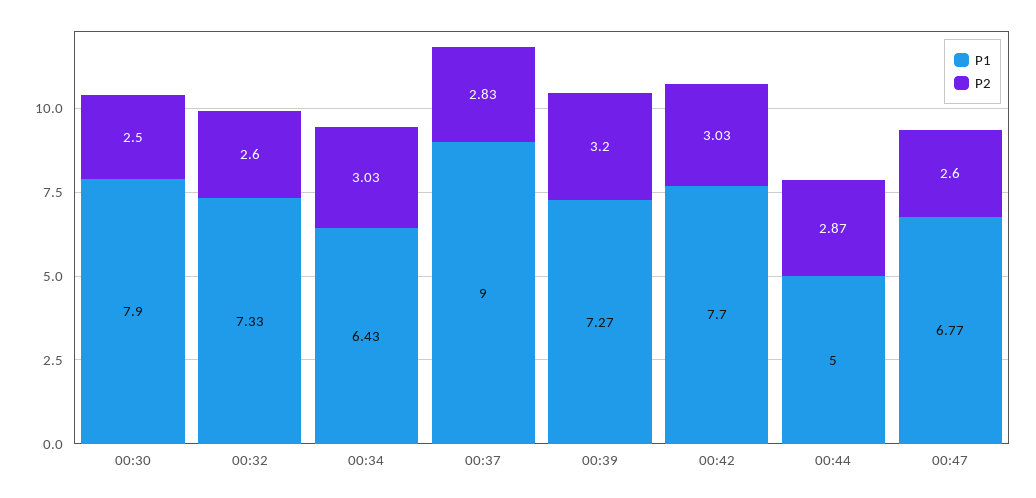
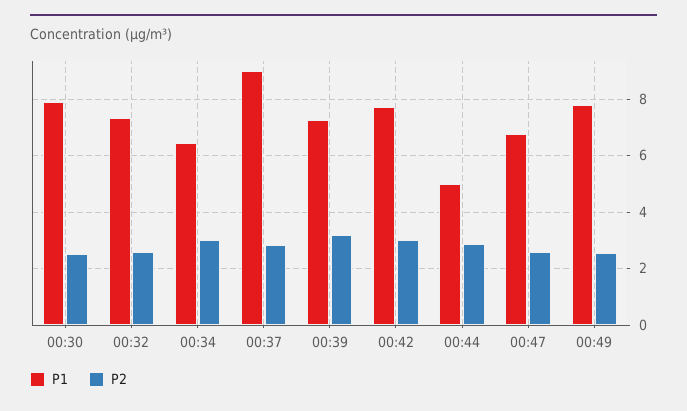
P1, 00:49: none -> 7.75
P2, 00:49: none -> 2.5

